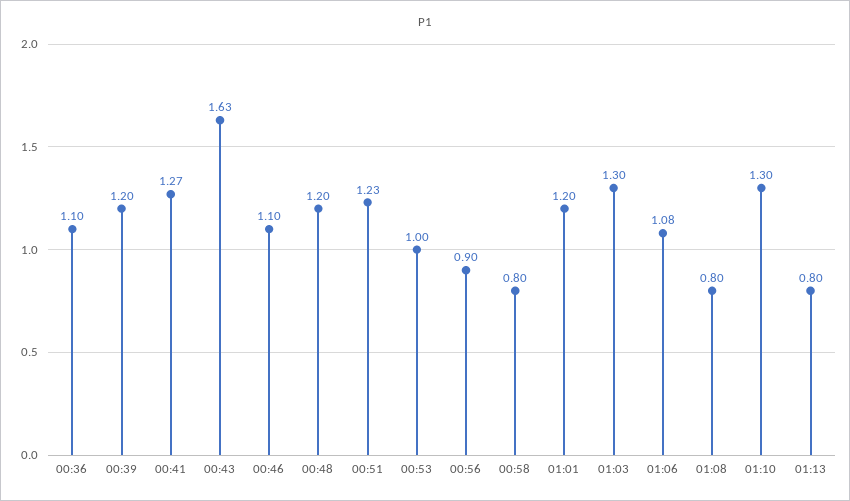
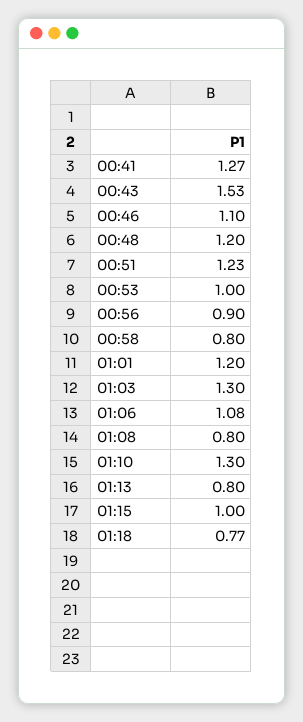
00:36: 1.1 -> none
00:39: 1.2 -> none
00:43: 1.63 -> 1.53
01:15: none -> 1
01:18: none -> 0.77

